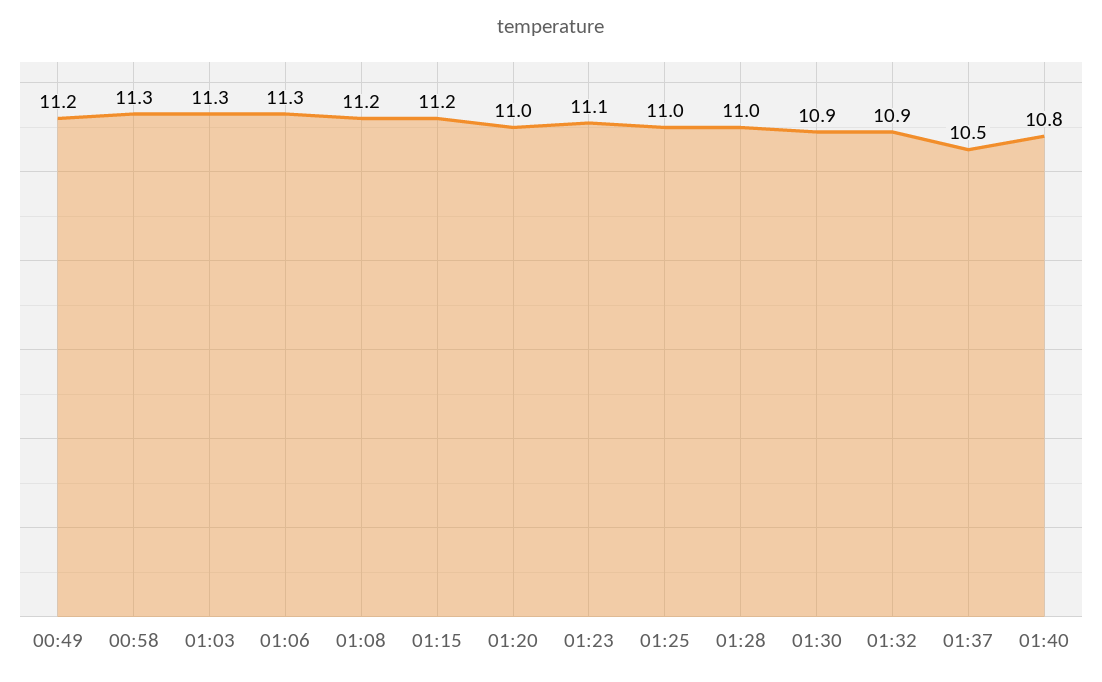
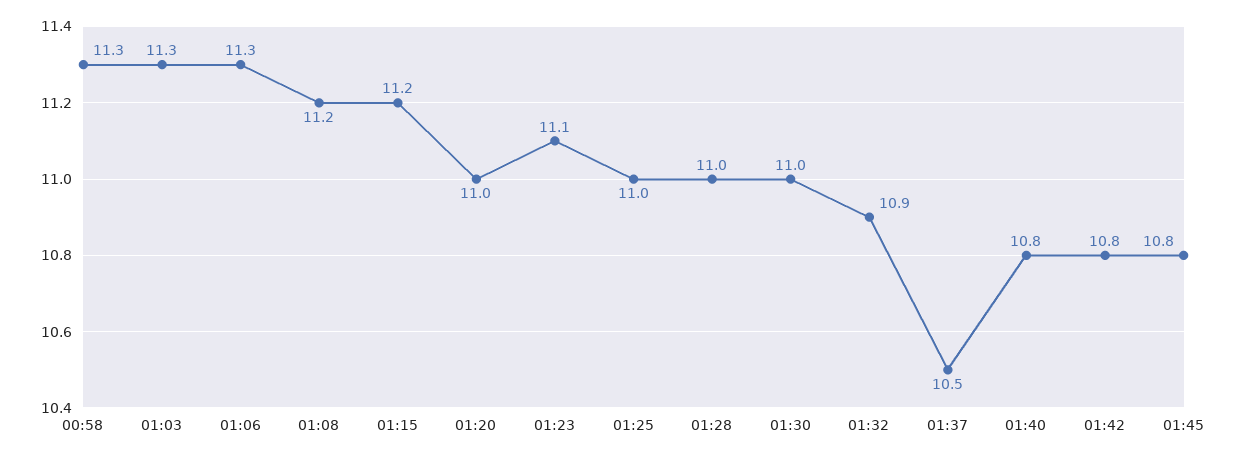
00:49: 11.2 -> none
01:30: 10.9 -> 11
01:42: none -> 10.8
01:45: none -> 10.8

